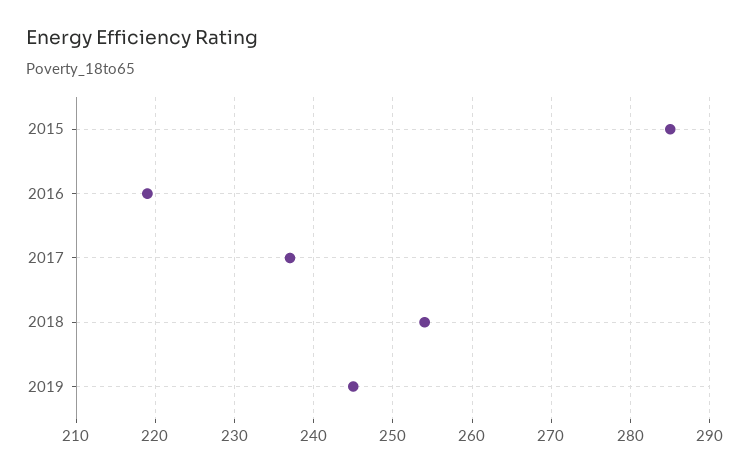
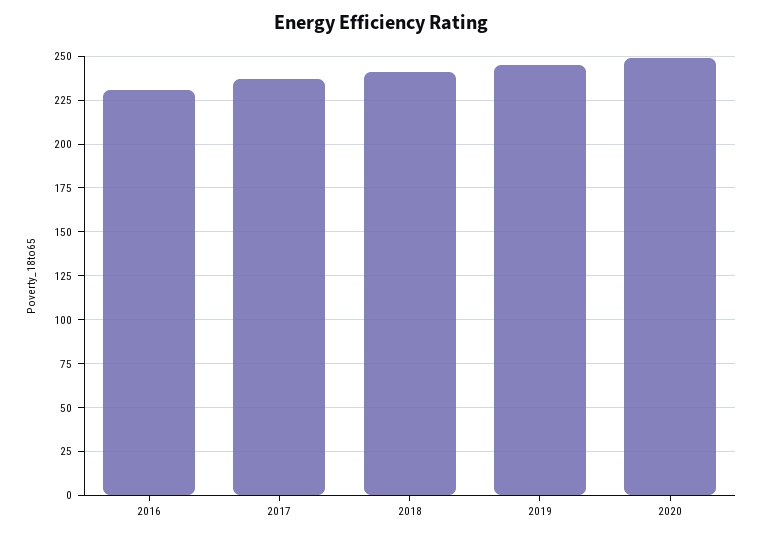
2015: 285 -> none
2016: 219 -> 230
2018: 254 -> 240
2020: none -> 250

